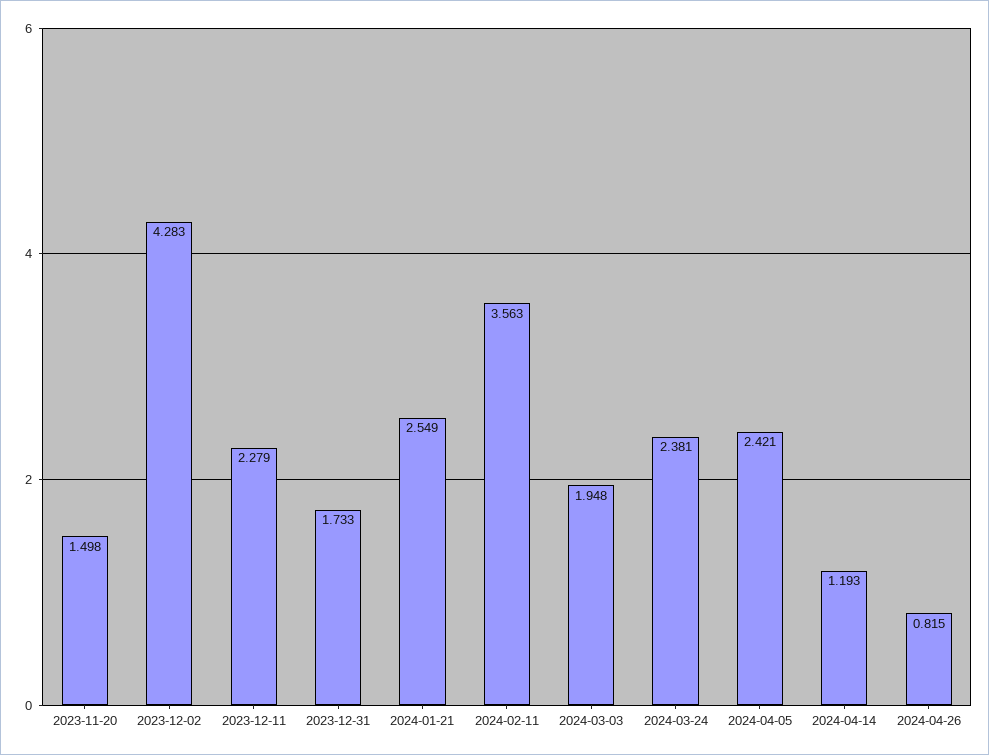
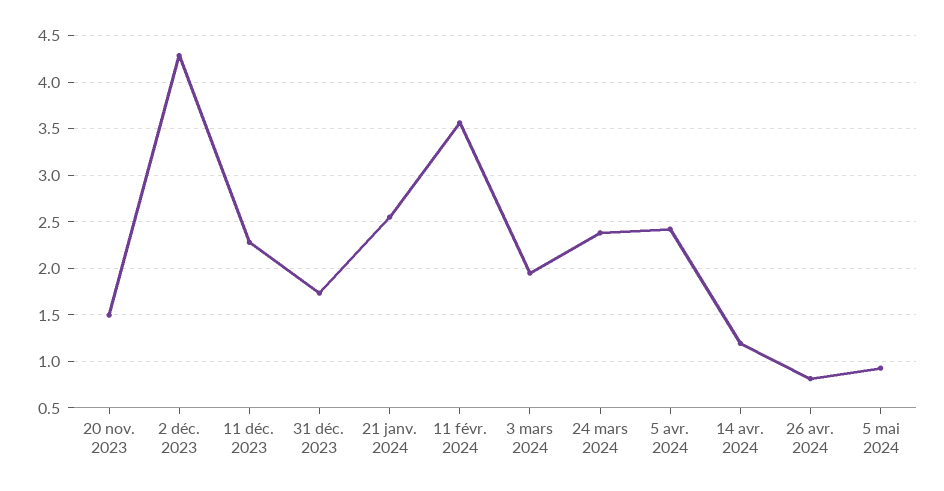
5 mai 2024: none -> 0.9

